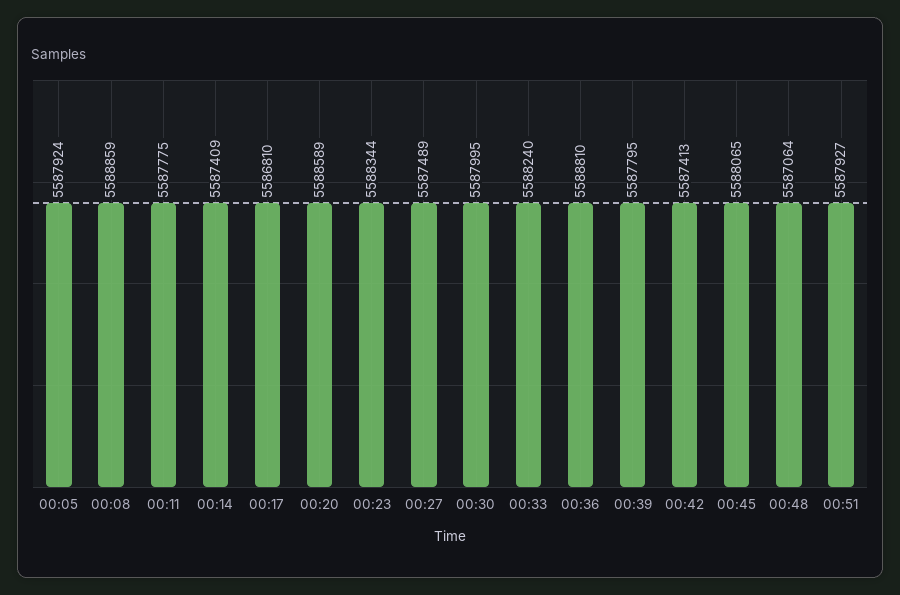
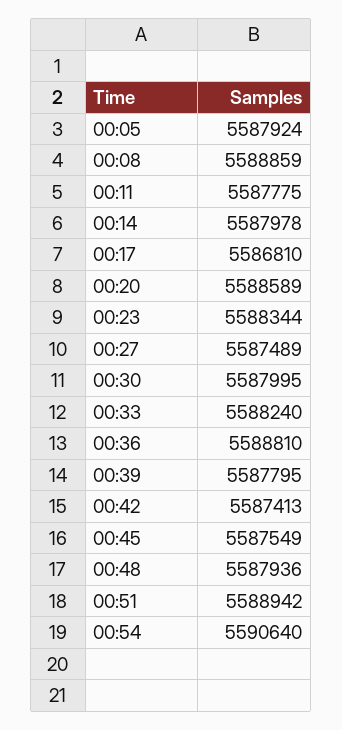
00:14: 5587409 -> 5587978
00:45: 5588065 -> 5587549
00:48: 5587064 -> 5587936
00:51: 5587927 -> 5588942
00:54: none -> 5590640

